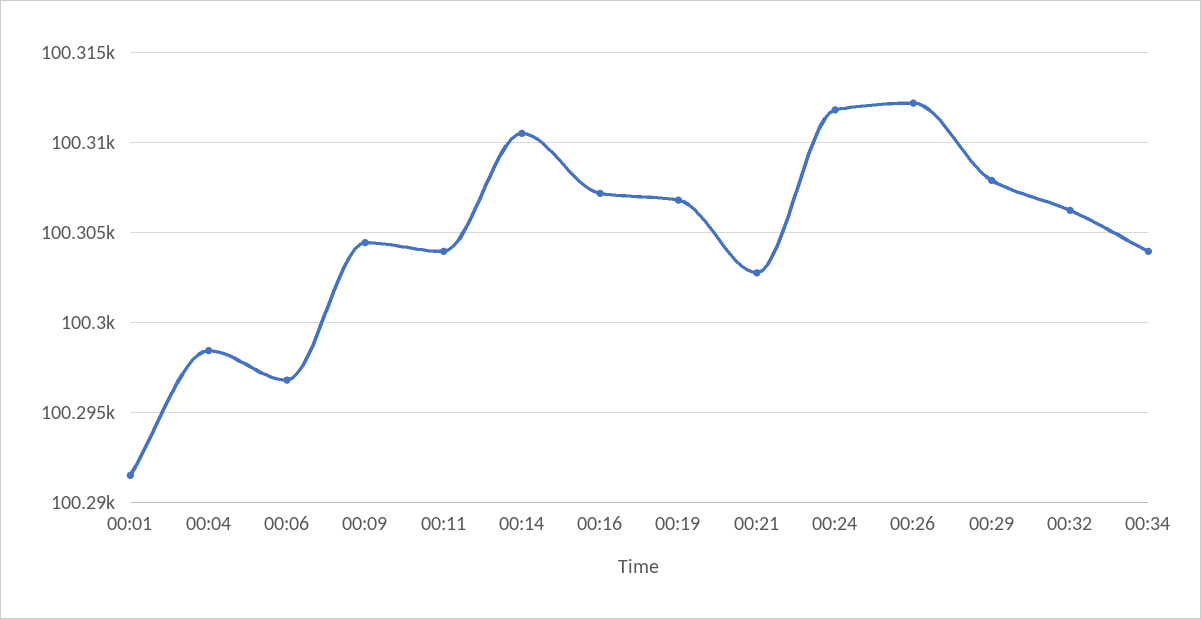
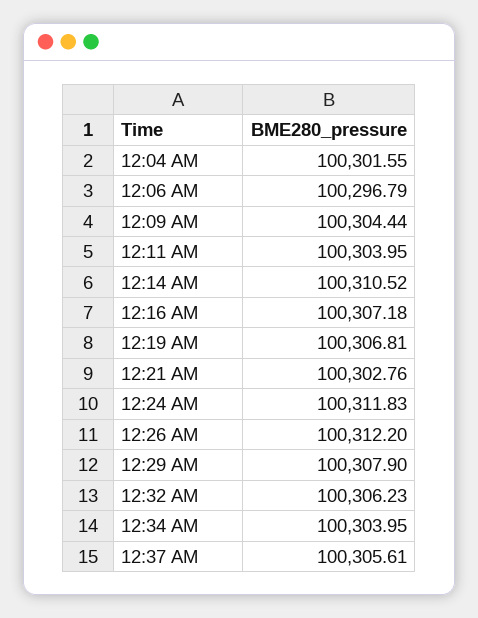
00:01: 100291.5 -> none
00:04: 100298.5 -> 100301.55
12:37 AM: none -> 100305.61

